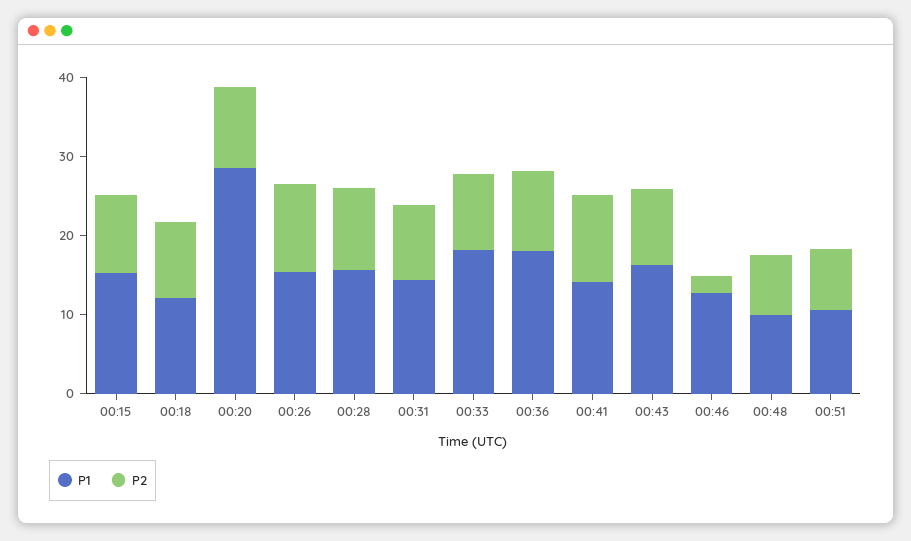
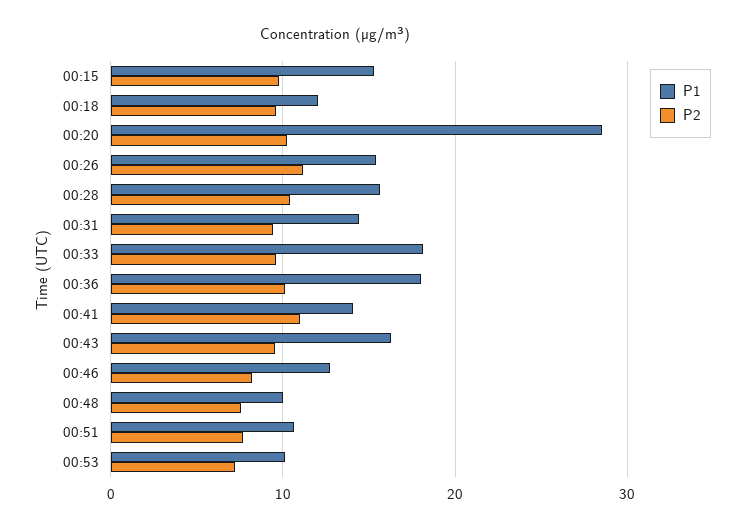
P2, 00:46: 2 -> 8
P1, 00:53: none -> 10
P2, 00:53: none -> 7

